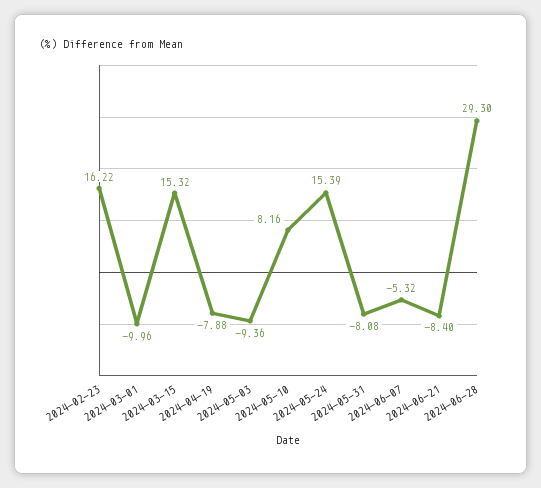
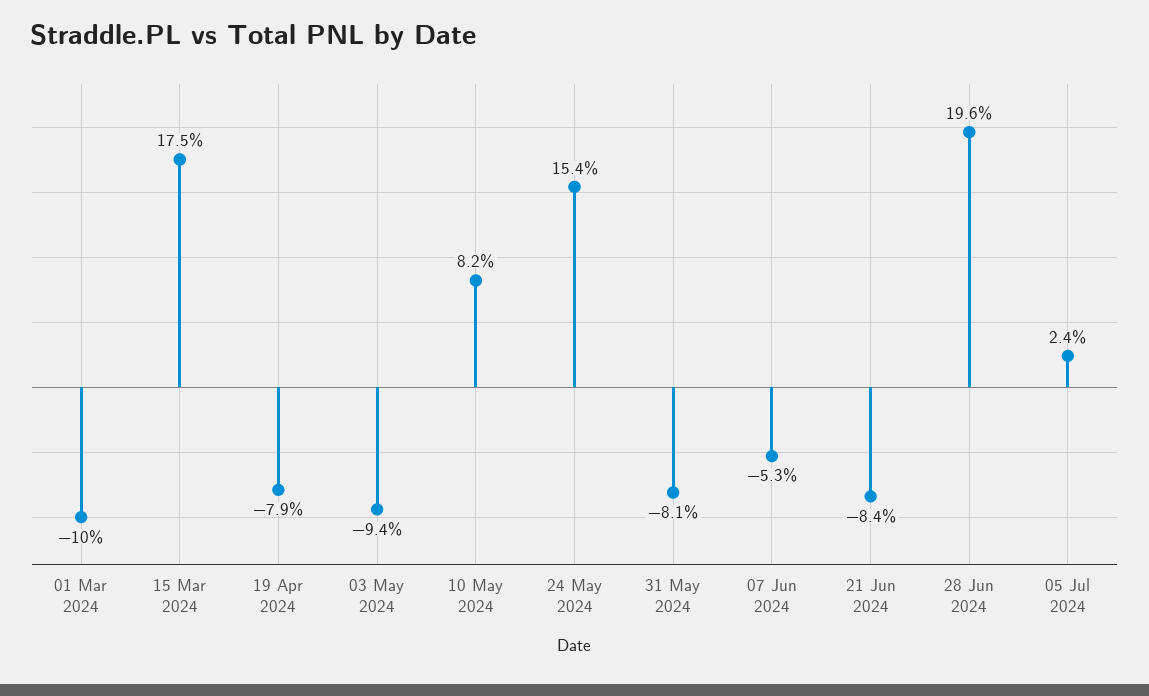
2024-02-23: 16.22 -> none
2024-03-15: 15.32 -> 17.5
2024-06-28: 29.3 -> 19.6
05 Jul 2024: none -> 2.4

